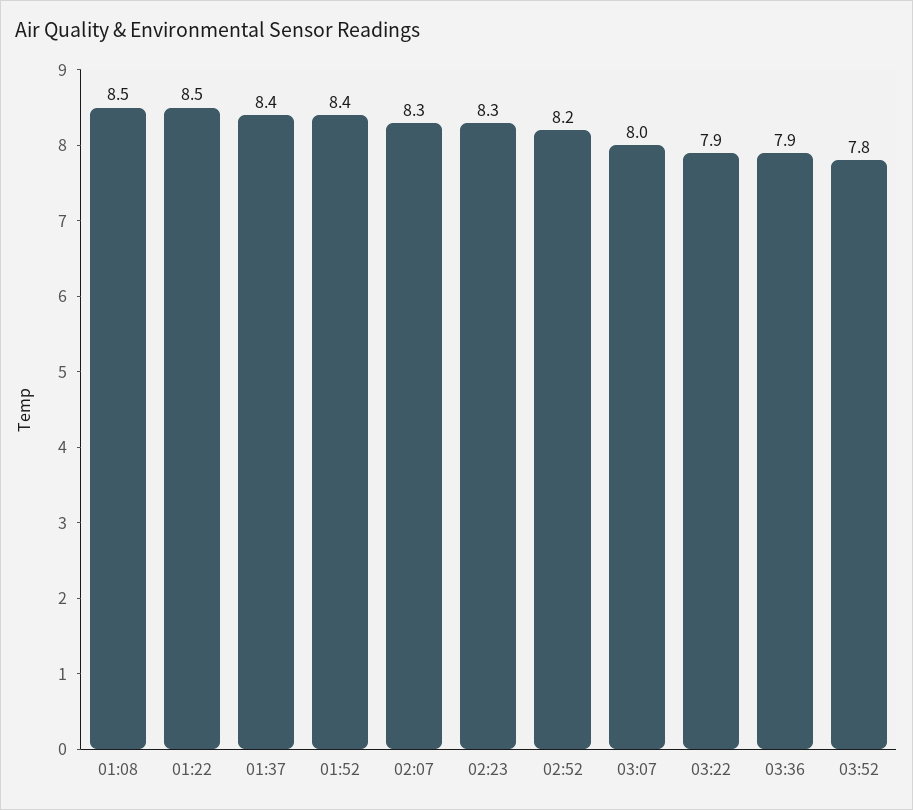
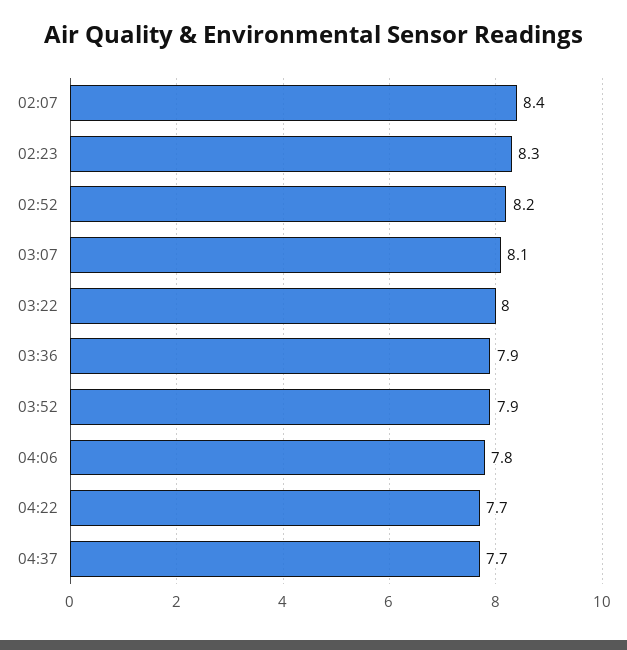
01:08: 8.5 -> none
01:22: 8.5 -> none
01:37: 8.4 -> none
01:52: 8.4 -> none
02:07: 8.3 -> 8.4
03:07: 8 -> 8.1
03:22: 7.9 -> 8
03:52: 7.8 -> 7.9
04:06: none -> 7.8
04:22: none -> 7.7
04:37: none -> 7.7

